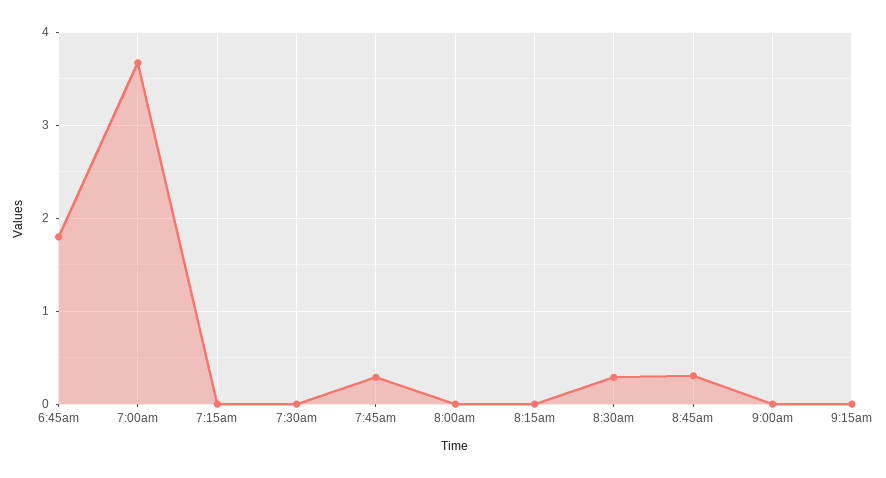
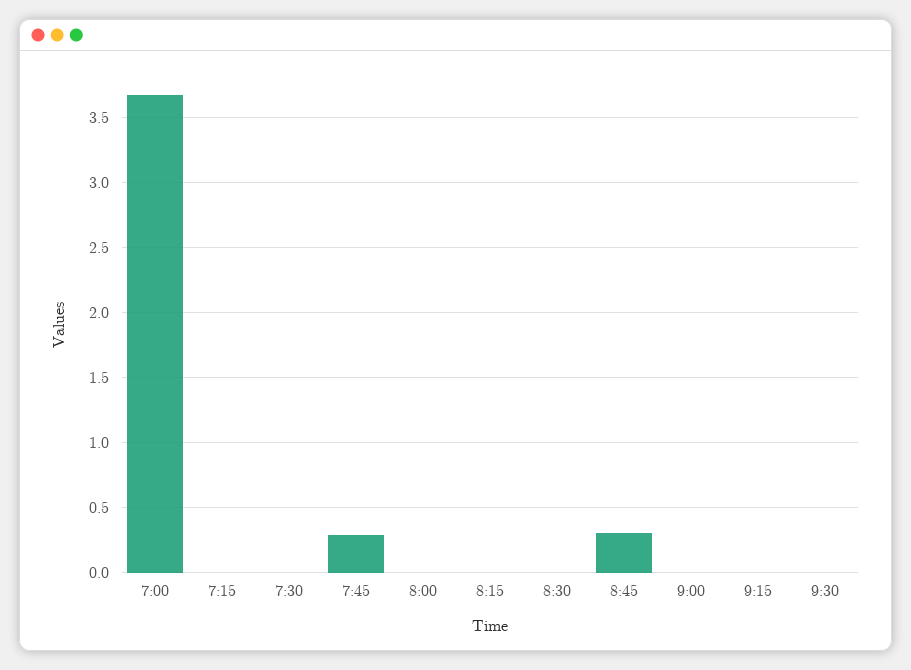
6:45am: 1.8 -> none
8:30am: 0.3 -> 0
9:30: none -> 0

